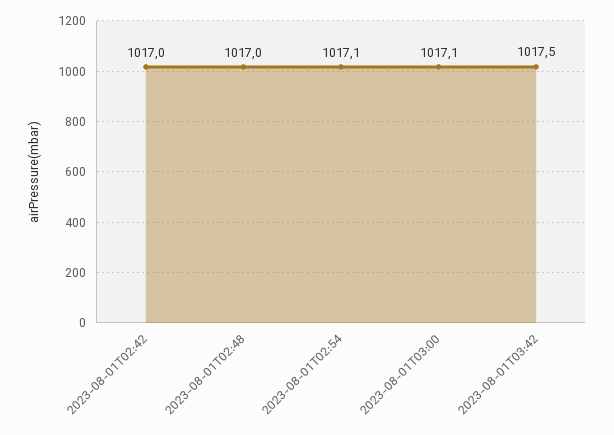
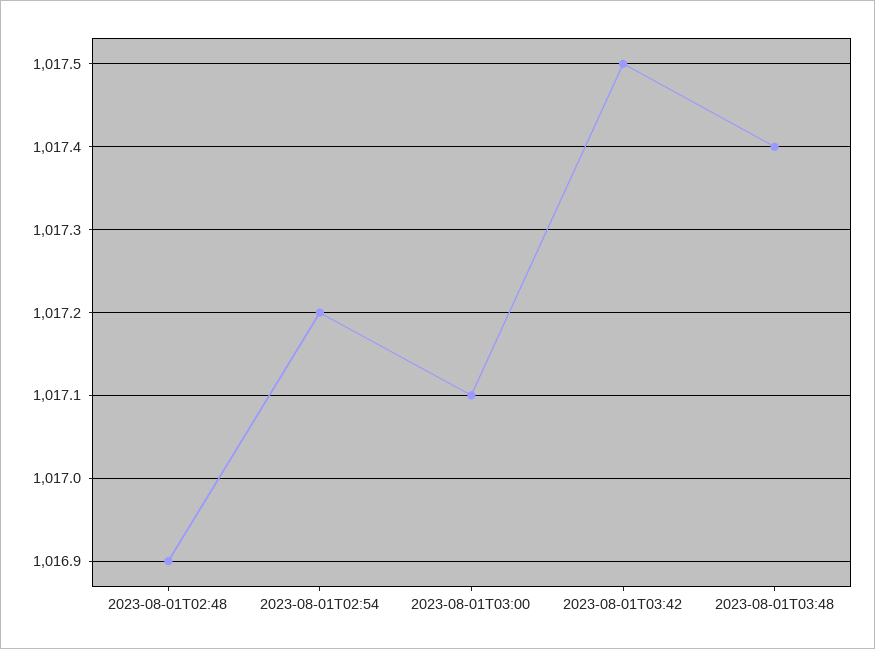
2023-08-01T02:42: 1017 -> none
2023-08-01T02:48: 1017 -> 1016.9
2023-08-01T02:54: 1017.1 -> 1017.2
2023-08-01T03:48: none -> 1017.4

